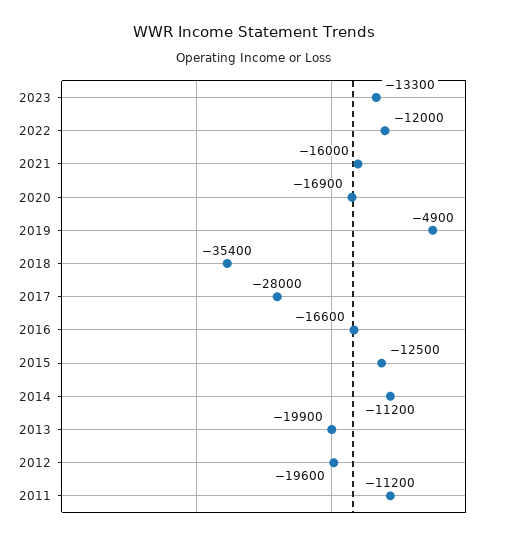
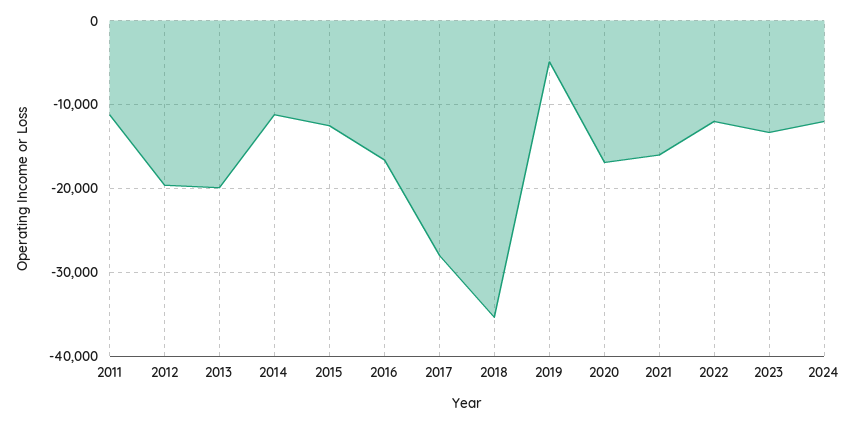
2024: none -> -12000

